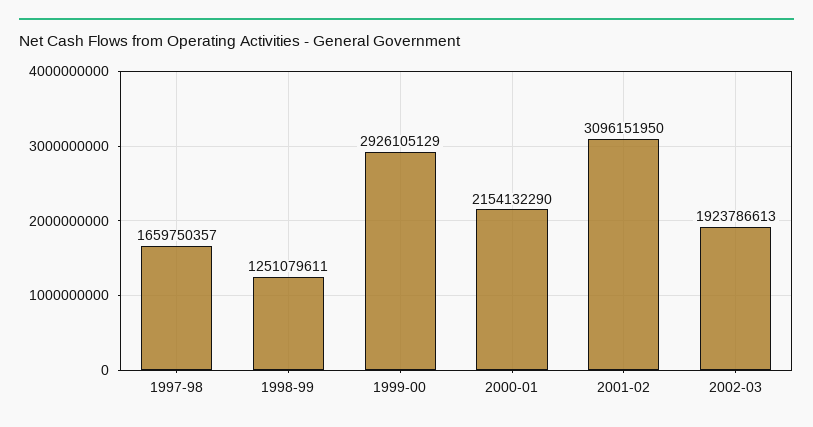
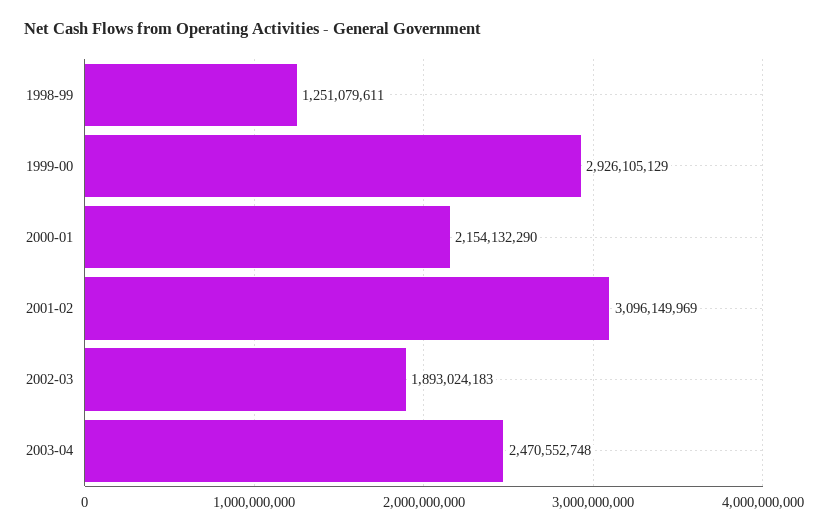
1997-98: 1659750357 -> none
2001-02: 3096151950 -> 3096149969
2002-03: 1923786613 -> 1893024183
2003-04: none -> 2470552748

